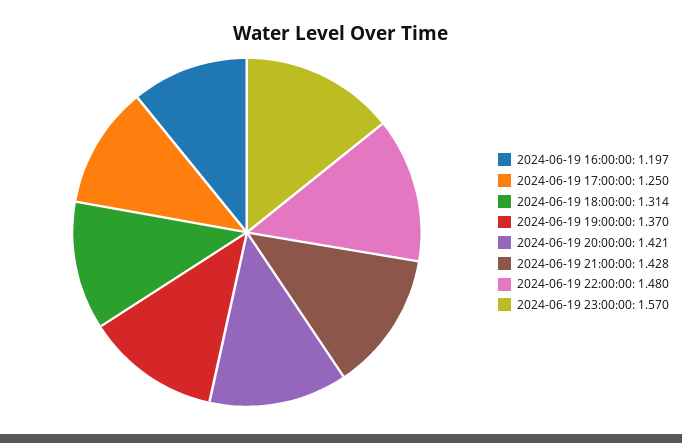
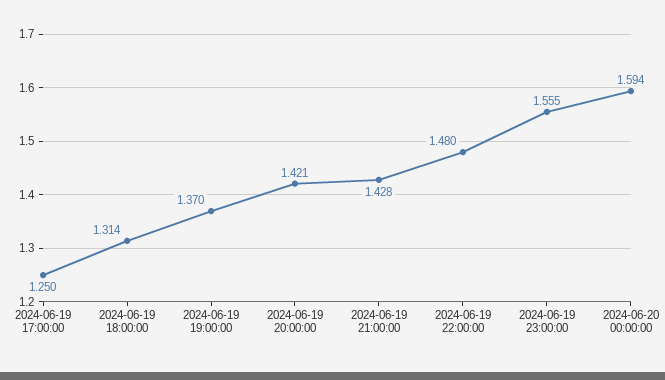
2024-06-19 16:00:00: 1.197 -> none
2024-06-19 23:00:00: 1.57 -> 1.555
2024-06-20 00:00:00: none -> 1.594

